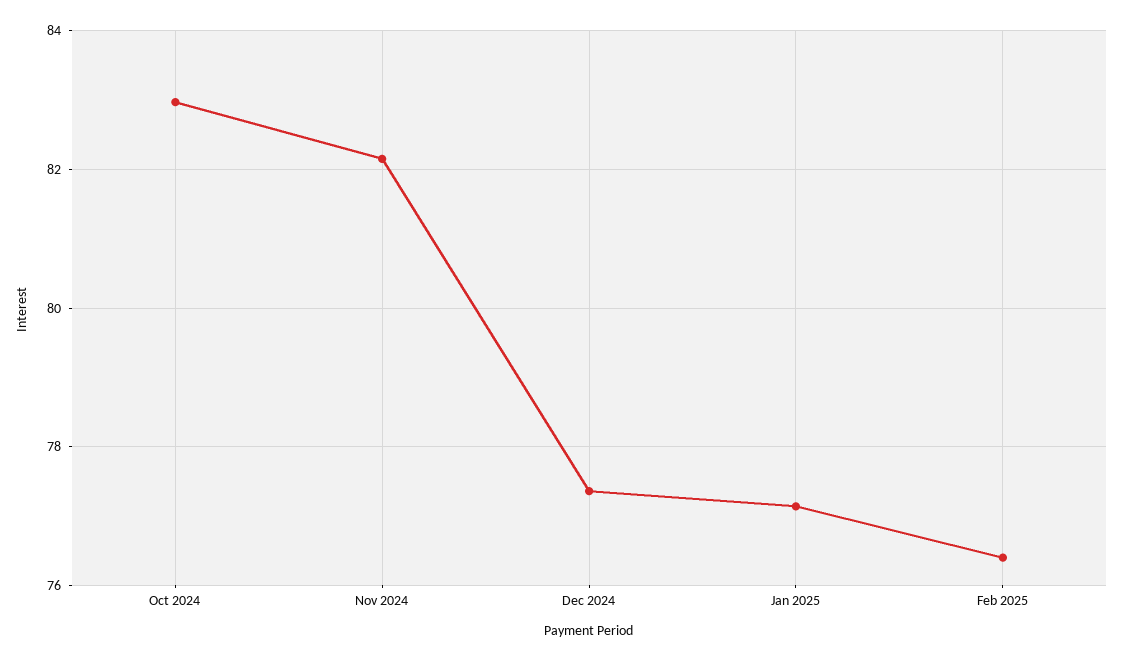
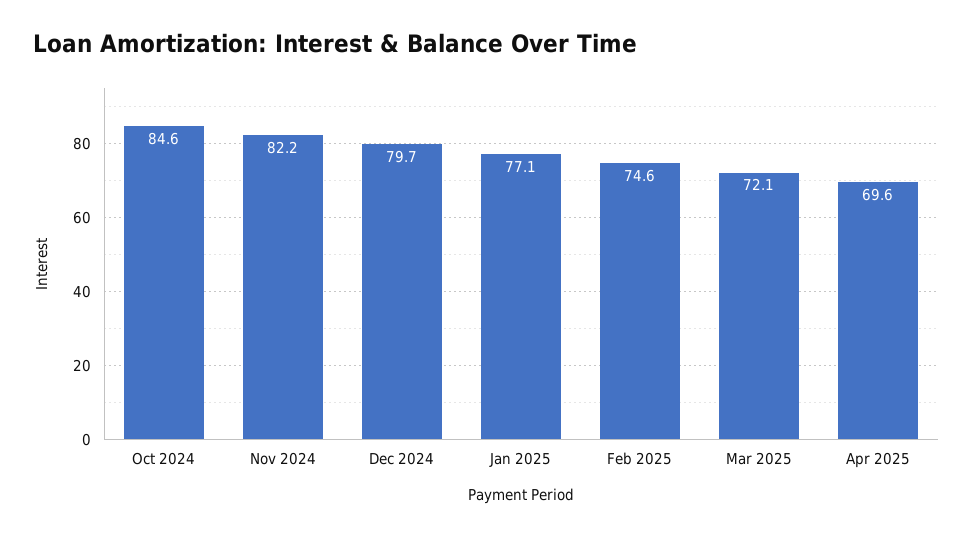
Oct 2024: 83 -> 84.6
Dec 2024: 77.4 -> 79.7
Feb 2025: 76.4 -> 74.6
Mar 2025: none -> 72.1
Apr 2025: none -> 69.6

